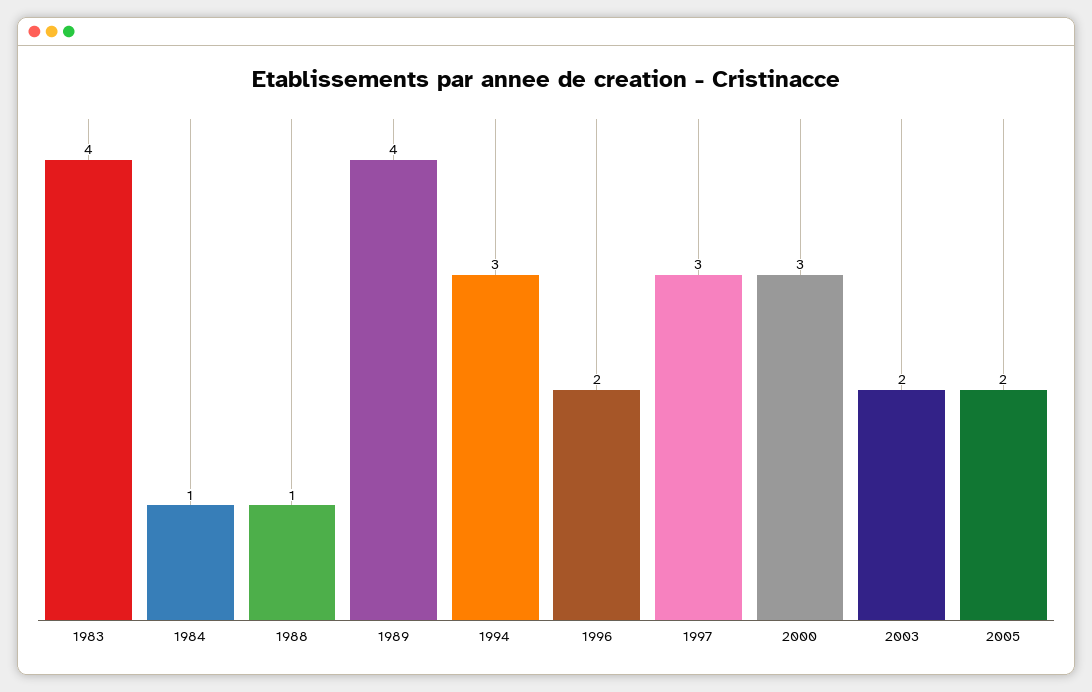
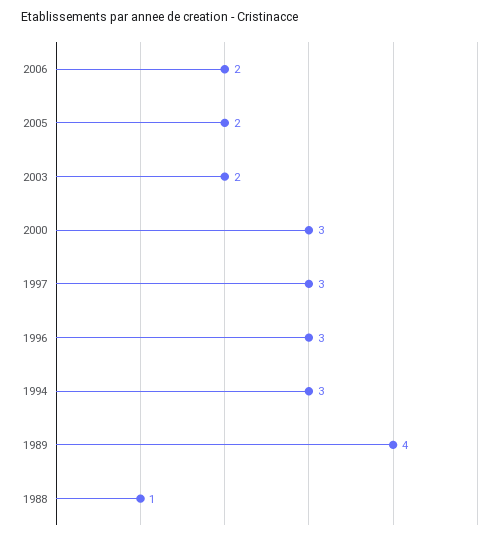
1983: 4 -> none
1984: 1 -> none
1996: 2 -> 3
2006: none -> 2

